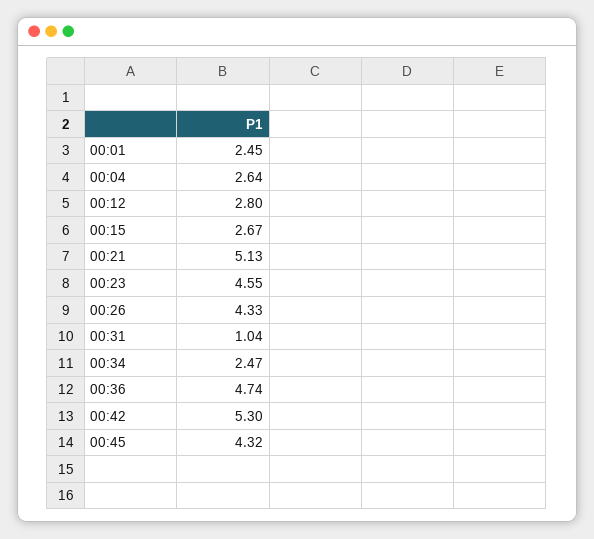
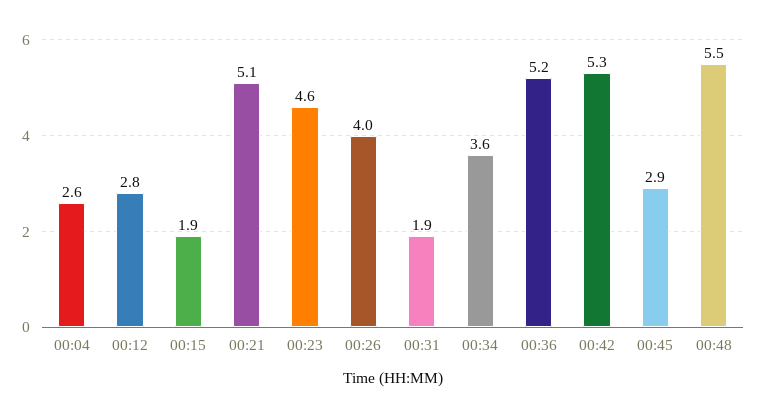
00:01: 2.45 -> none
00:15: 2.67 -> 1.9
00:26: 4.33 -> 4
00:31: 1.04 -> 1.9
00:34: 2.47 -> 3.6
00:36: 4.74 -> 5.2
00:45: 4.32 -> 2.9
00:48: none -> 5.5

